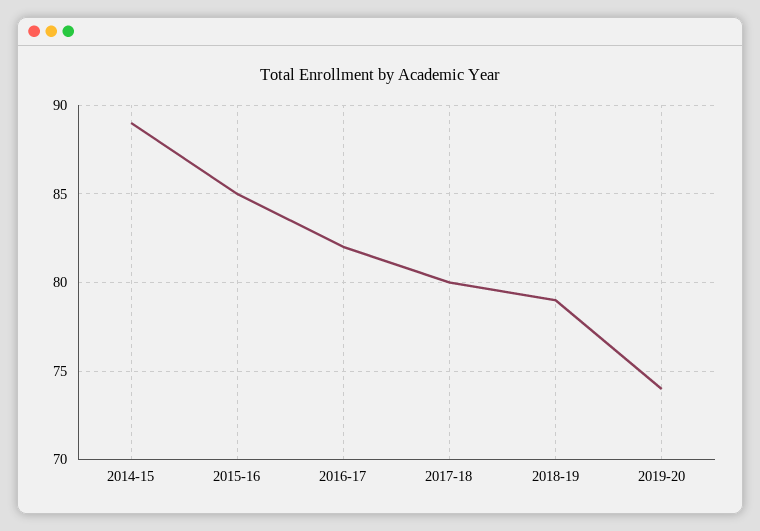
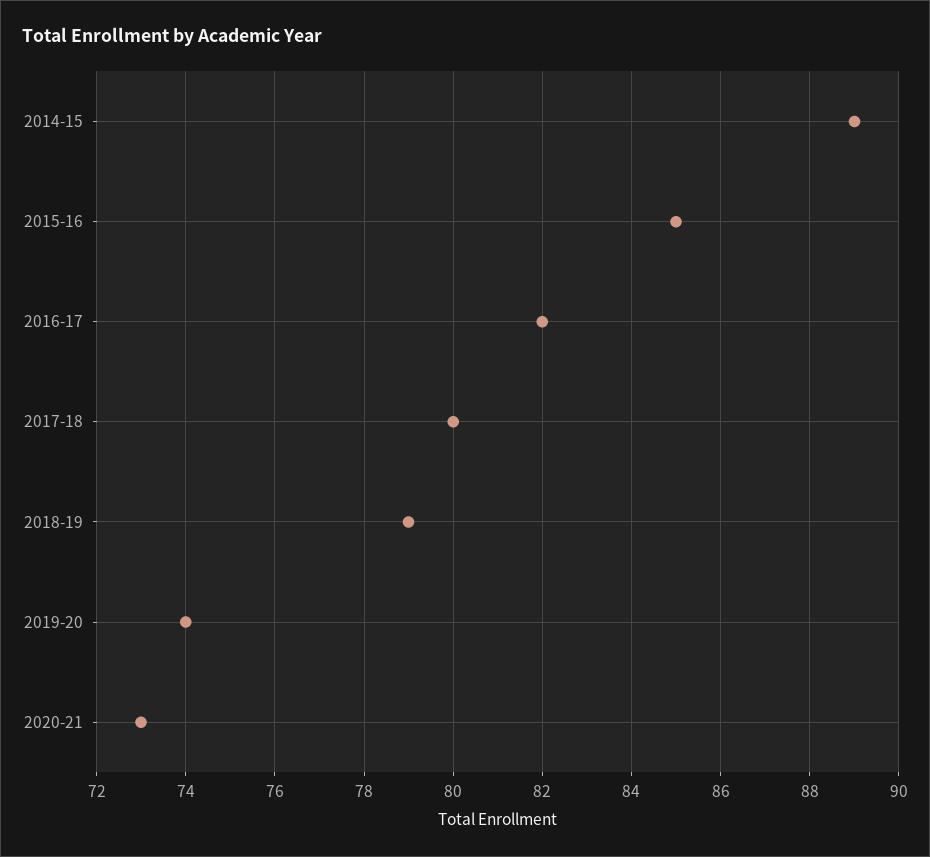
2020-21: none -> 73

